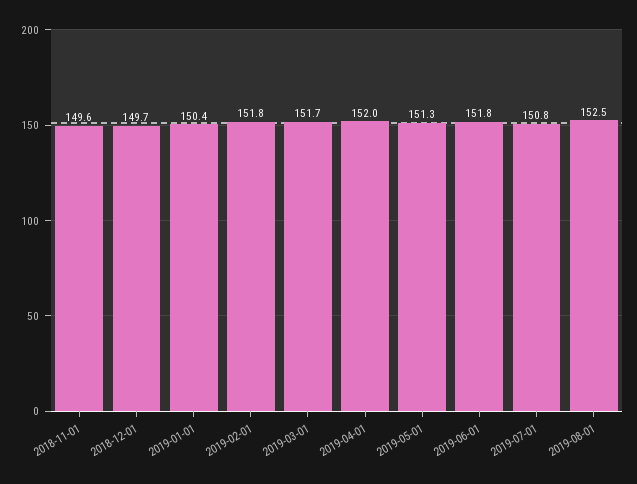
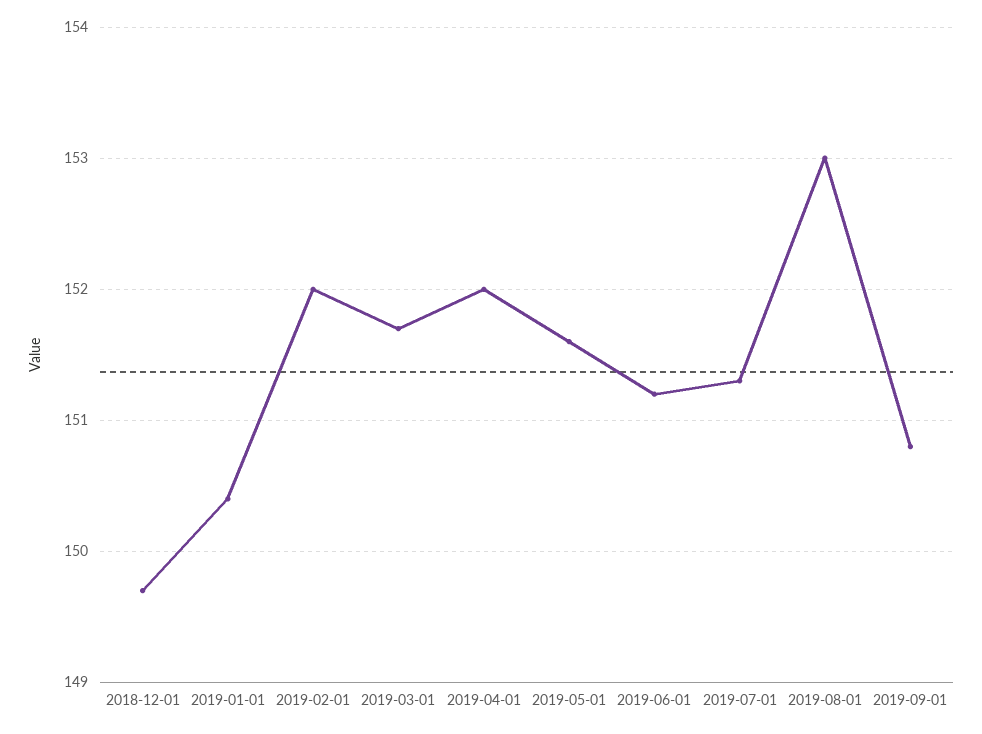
2018-11-01: 149.6 -> none
2019-02-01: 151.8 -> 152
2019-05-01: 151.3 -> 151.6
2019-06-01: 151.8 -> 151.2
2019-07-01: 150.8 -> 151.3
2019-08-01: 152.5 -> 153
2019-09-01: none -> 150.8

